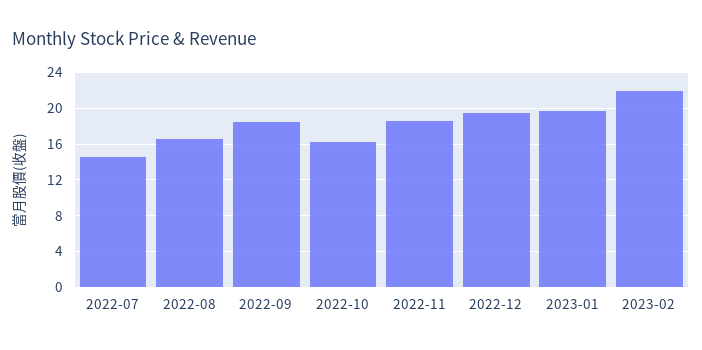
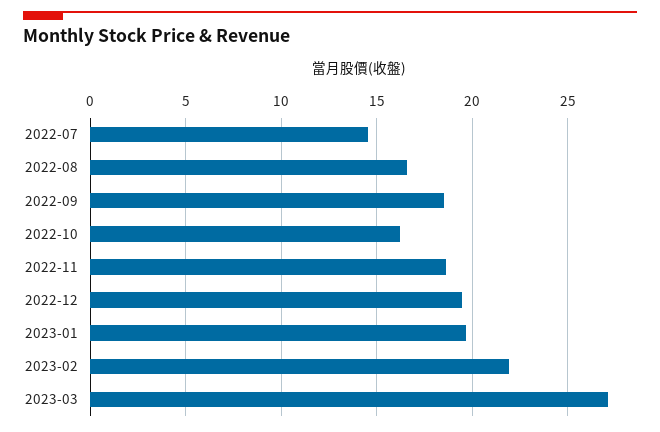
2023-03: none -> 27

